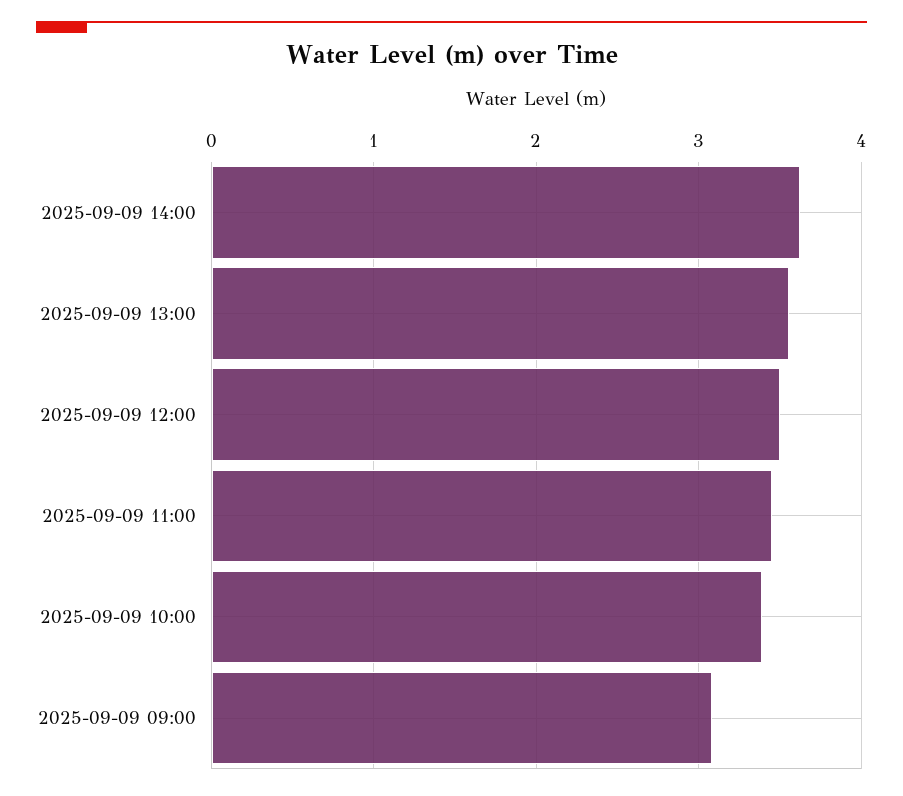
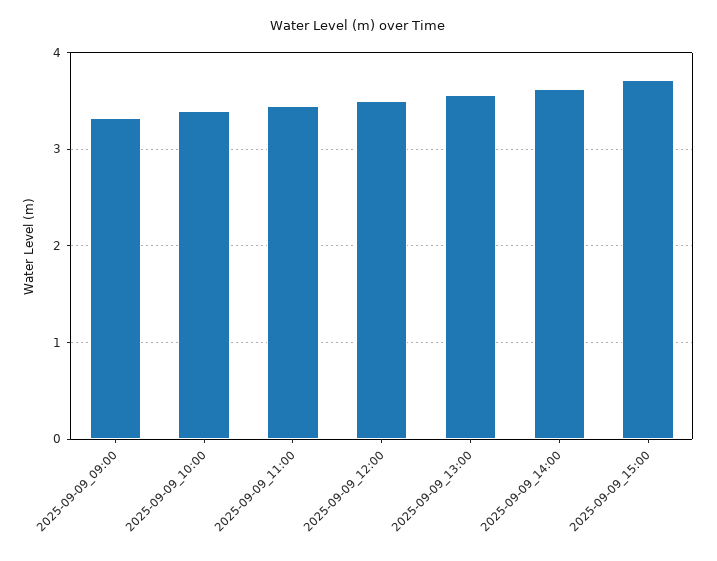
2025-09-09 09:00: 3.1 -> 3.3
2025-09-09_15:00: none -> 3.7

